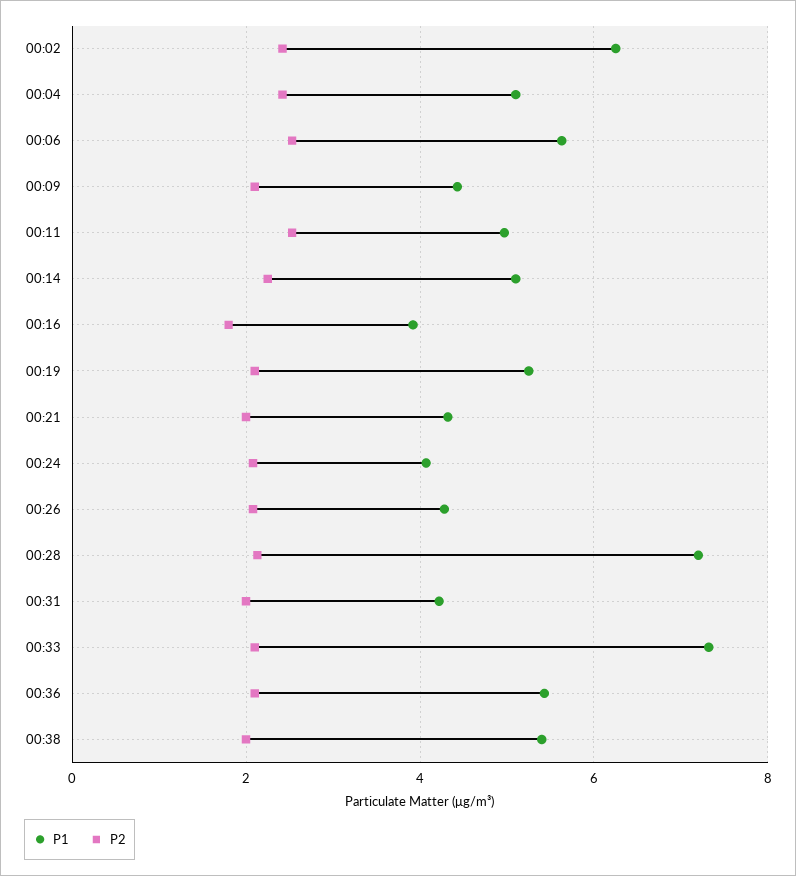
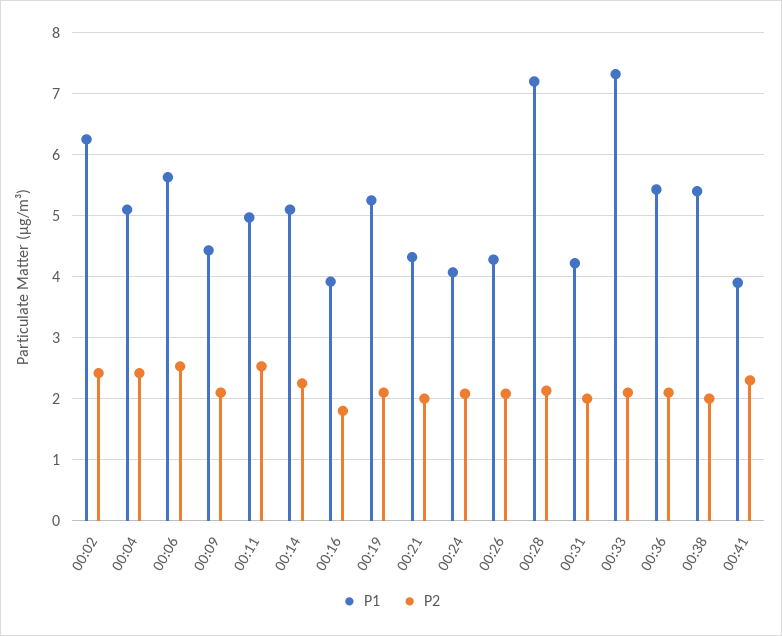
P1, 00:41: none -> 3.9
P2, 00:41: none -> 2.3

